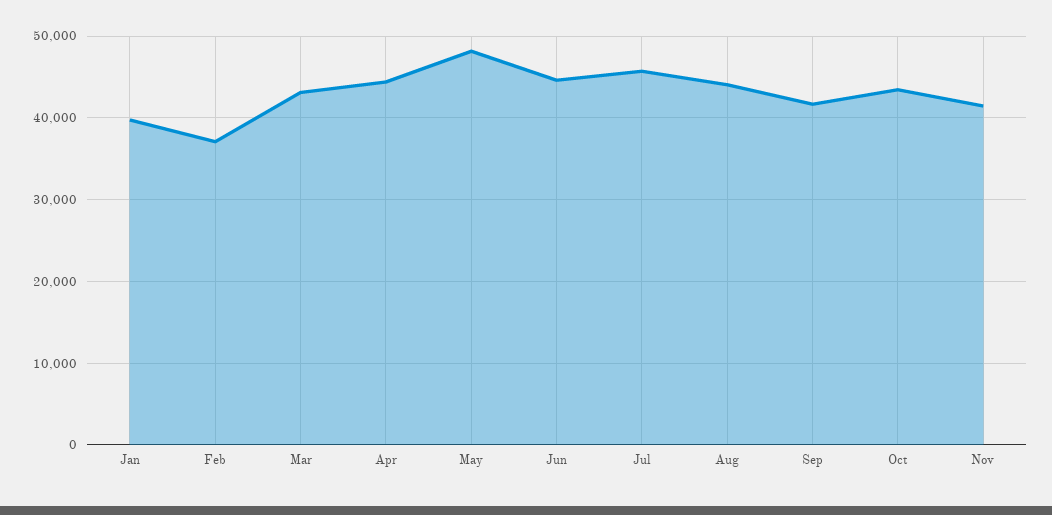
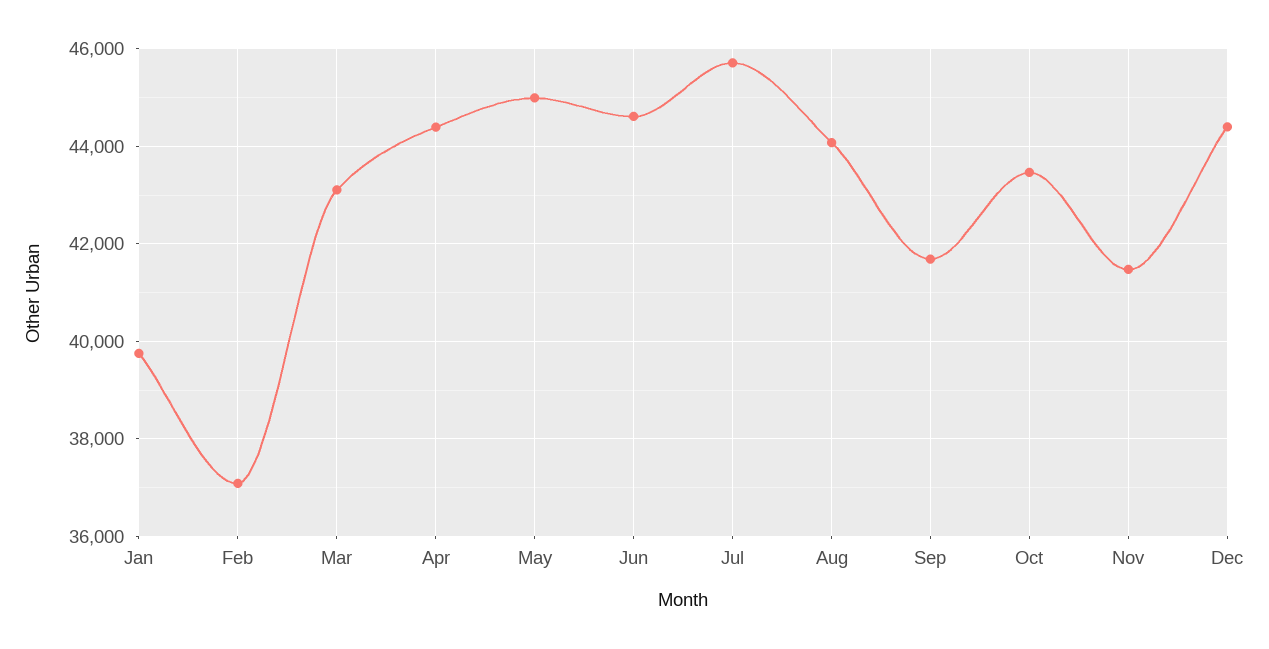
May: 48000 -> 45000
Dec: none -> 44400

